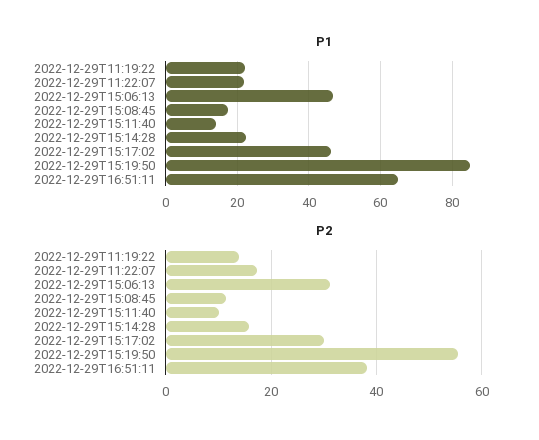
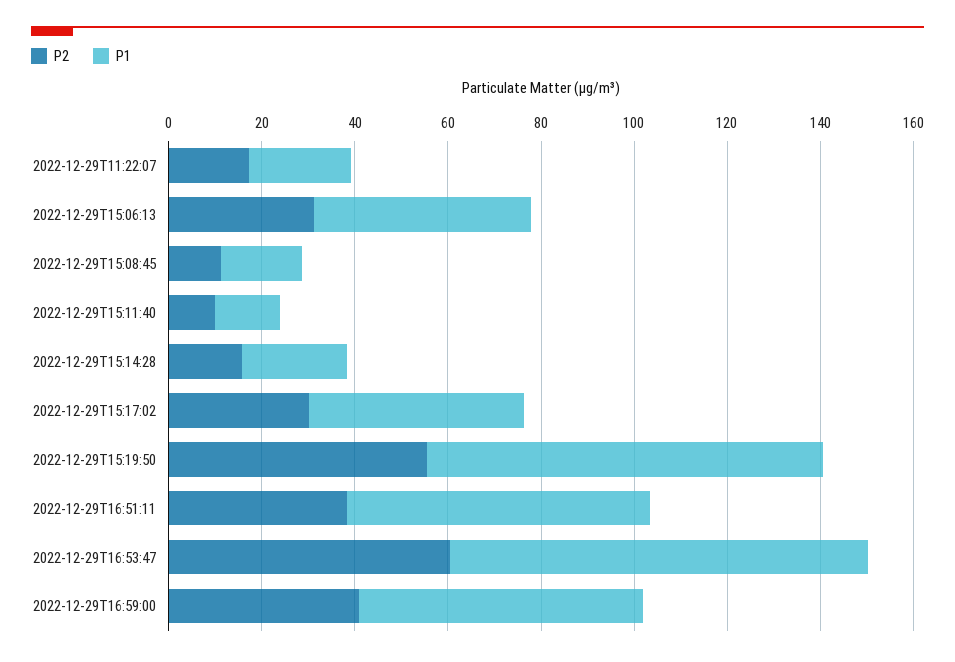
P1, 2022-12-29T11:19:22: 22 -> none
P2, 2022-12-29T11:19:22: 14 -> none
P2, 2022-12-29T16:53:47: none -> 60
P1, 2022-12-29T16:53:47: none -> 90
P2, 2022-12-29T16:59:00: none -> 40
P1, 2022-12-29T16:59:00: none -> 60

